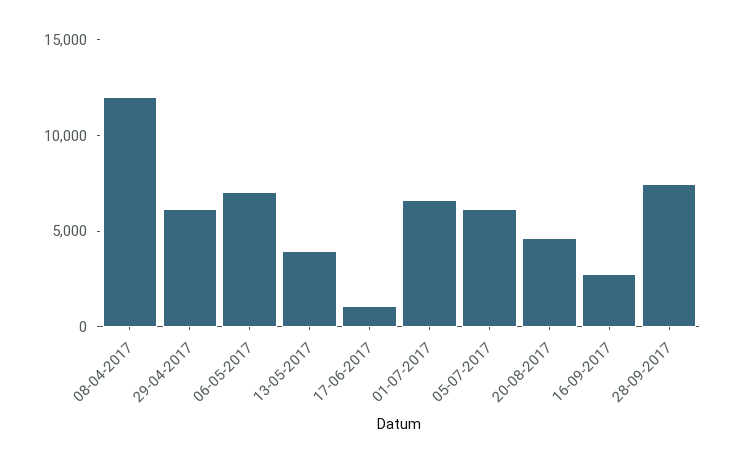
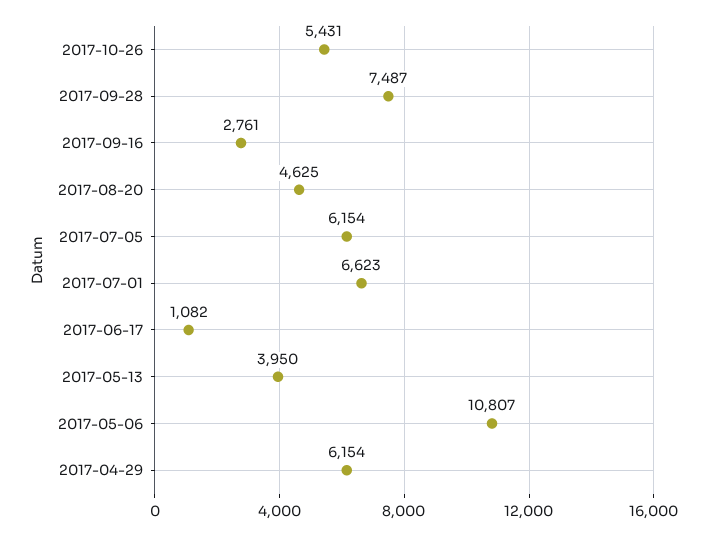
08-04-2017: 12000 -> none
06-05-2017: 7000 -> 10807
2017-10-26: none -> 5431

